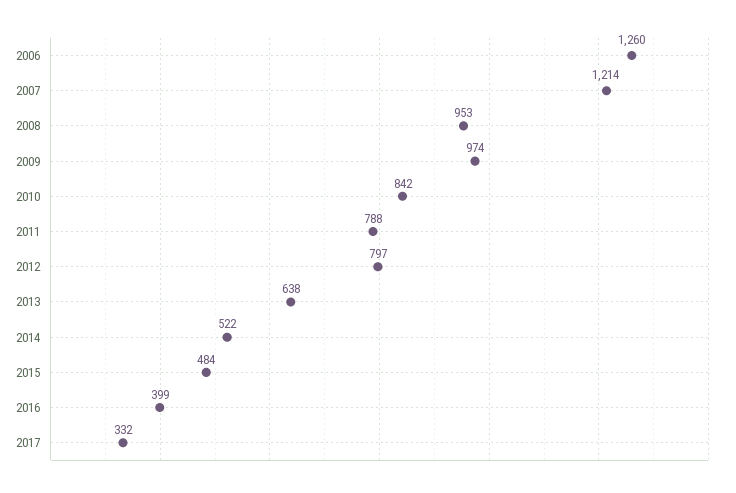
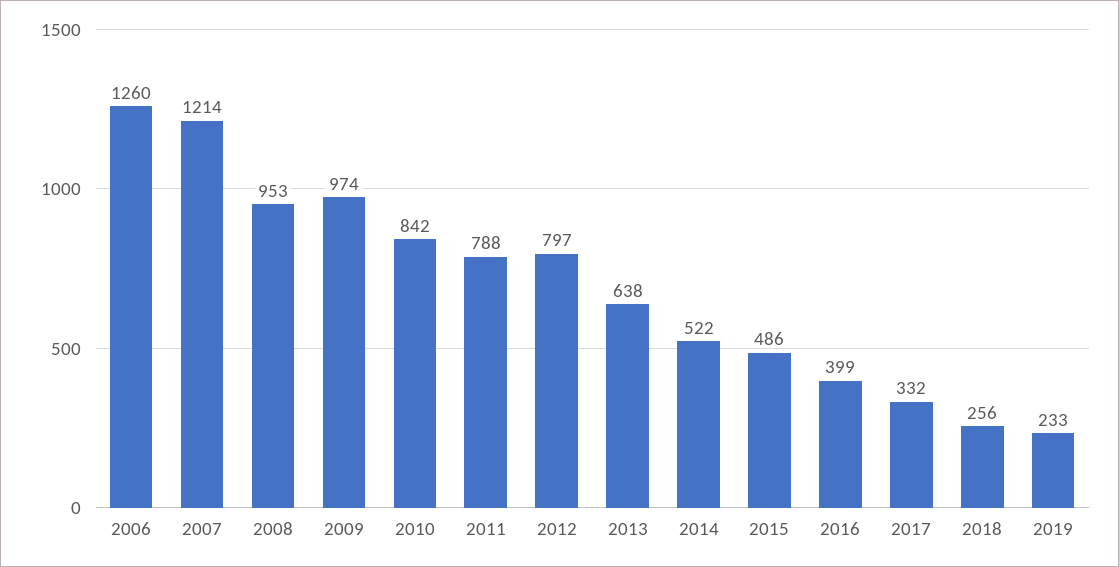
2015: 484 -> 486
2018: none -> 256
2019: none -> 233

